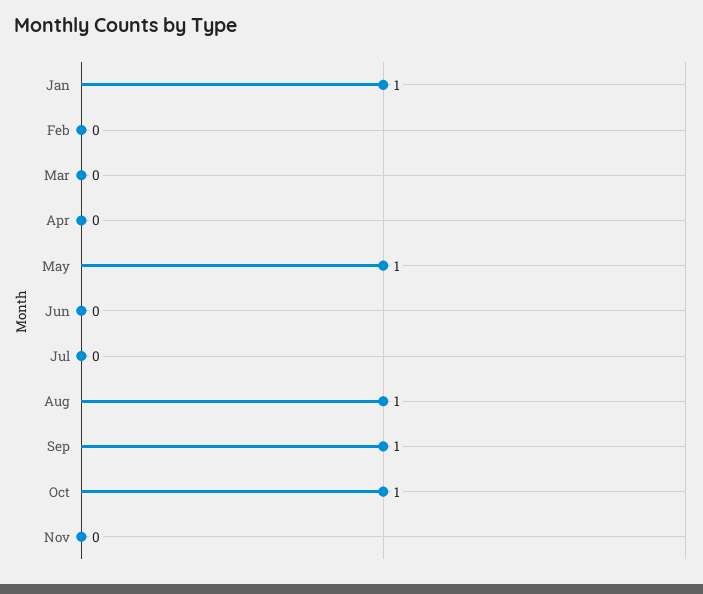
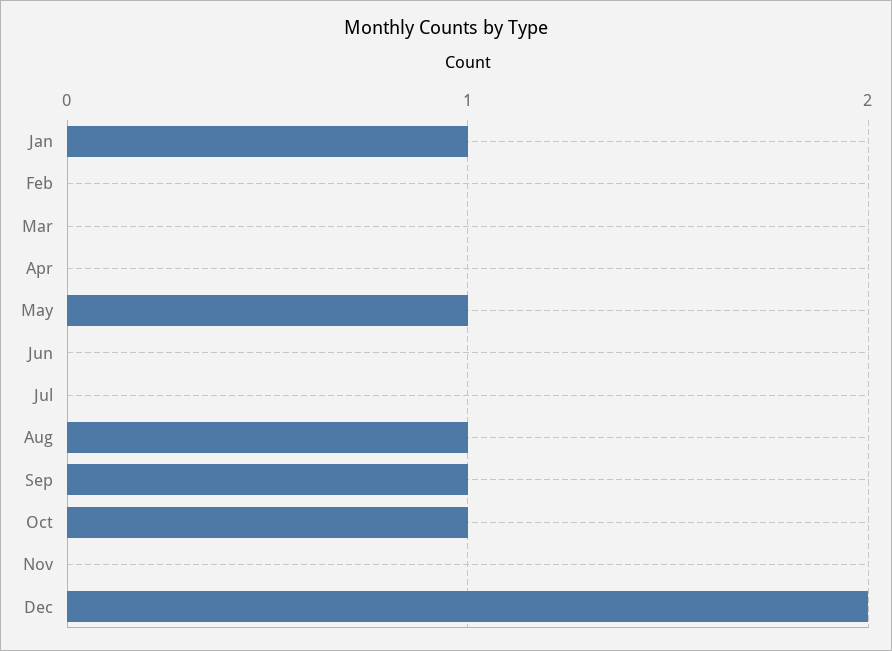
Dec: none -> 2

